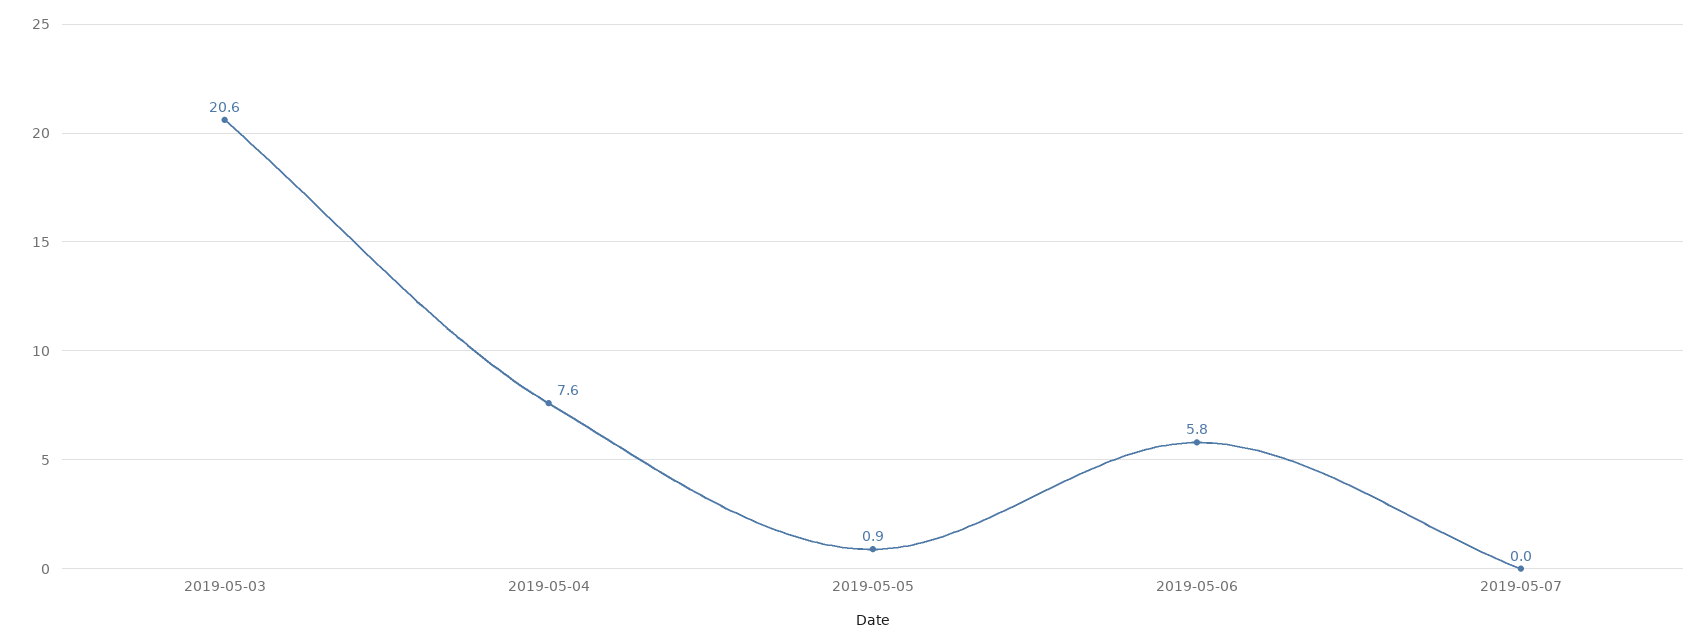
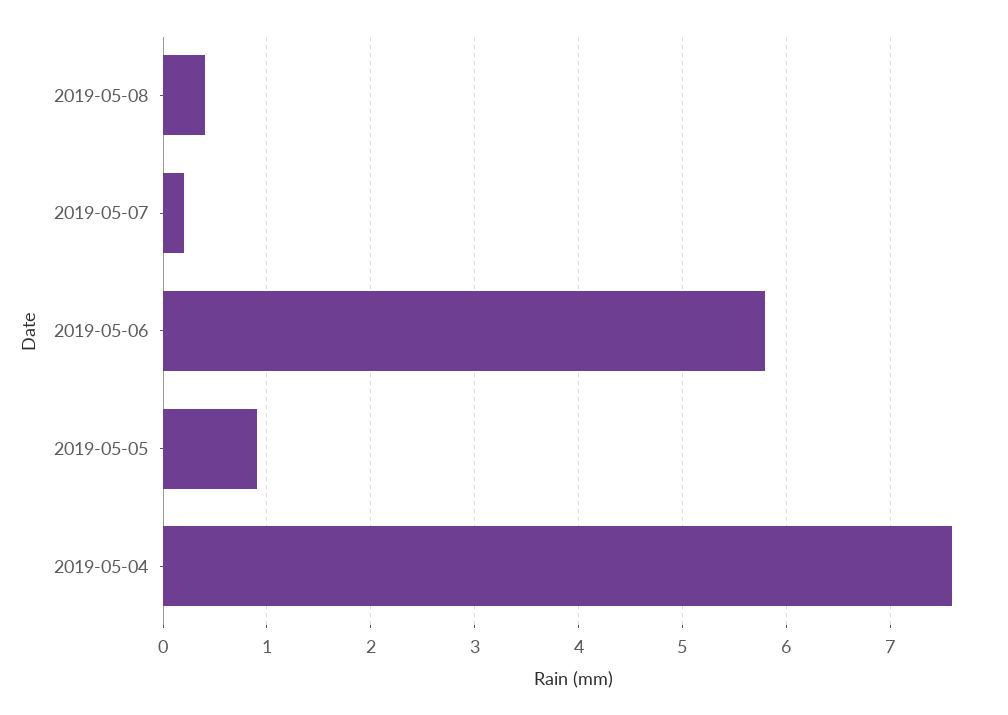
2019-05-03: 20.6 -> none
2019-05-07: 0 -> 0.2
2019-05-08: none -> 0.4

